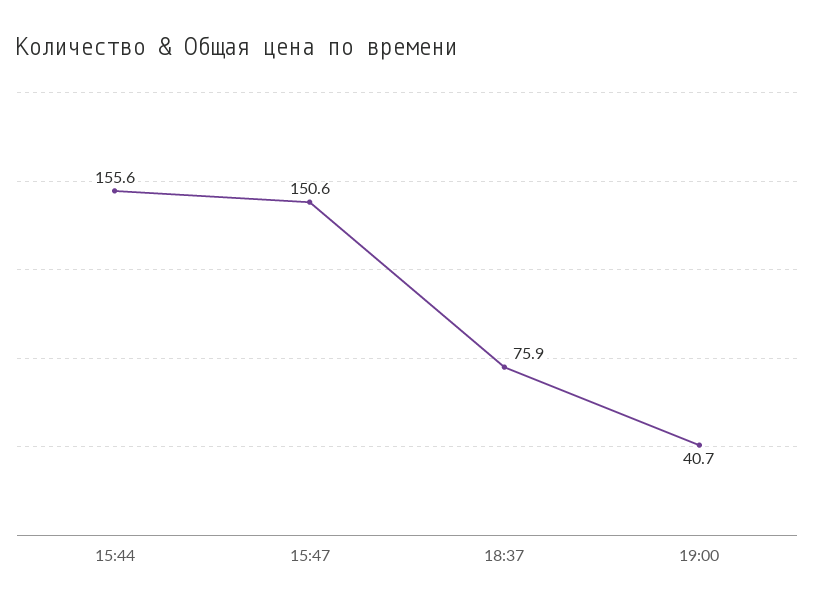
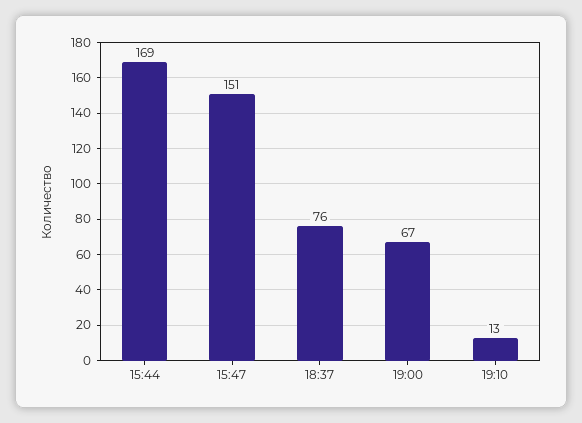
15:44: 155.6 -> 169
19:00: 40.7 -> 67
19:10: none -> 13

